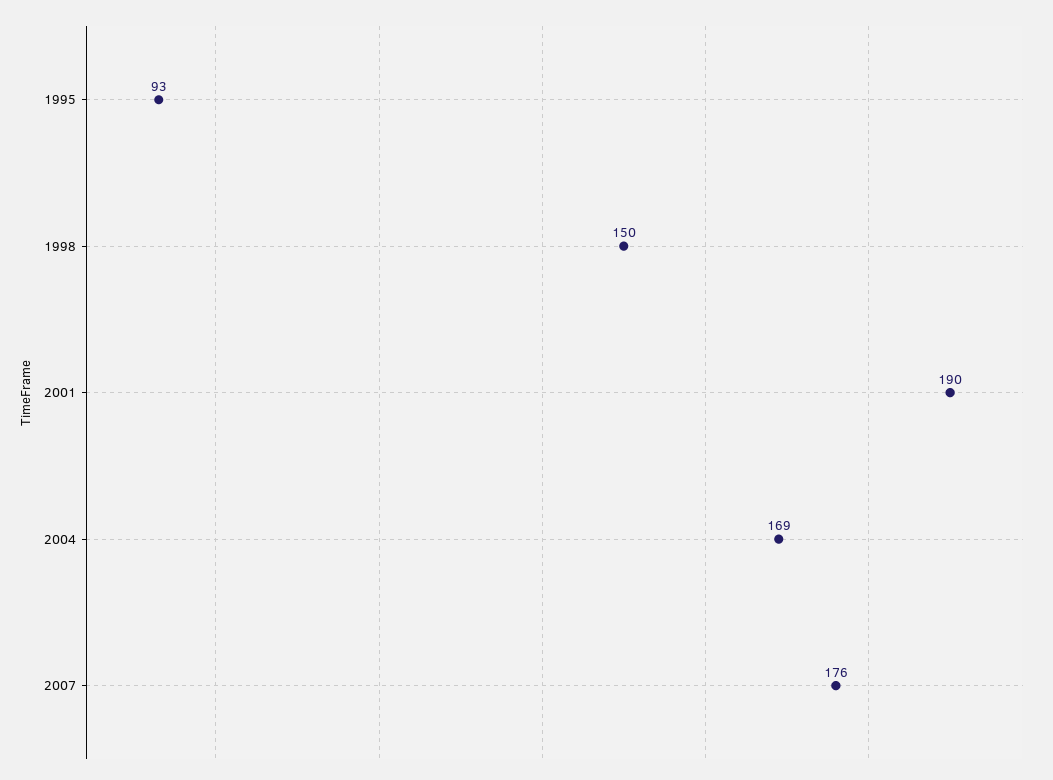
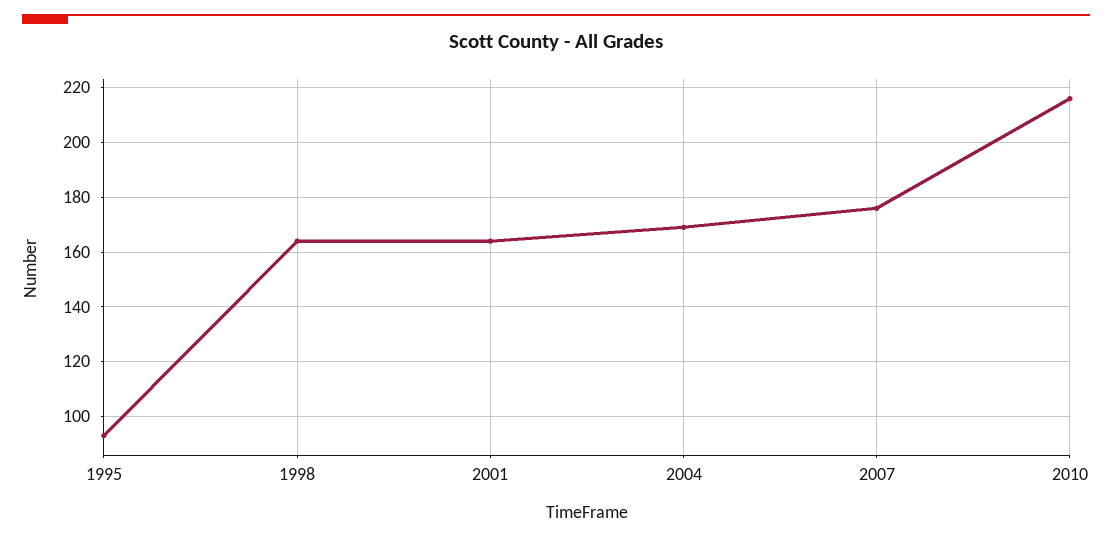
1998: 150 -> 165
2001: 190 -> 165
2010: none -> 215

